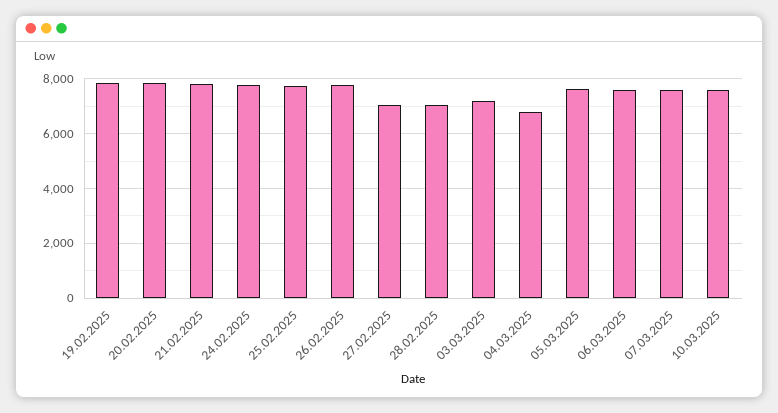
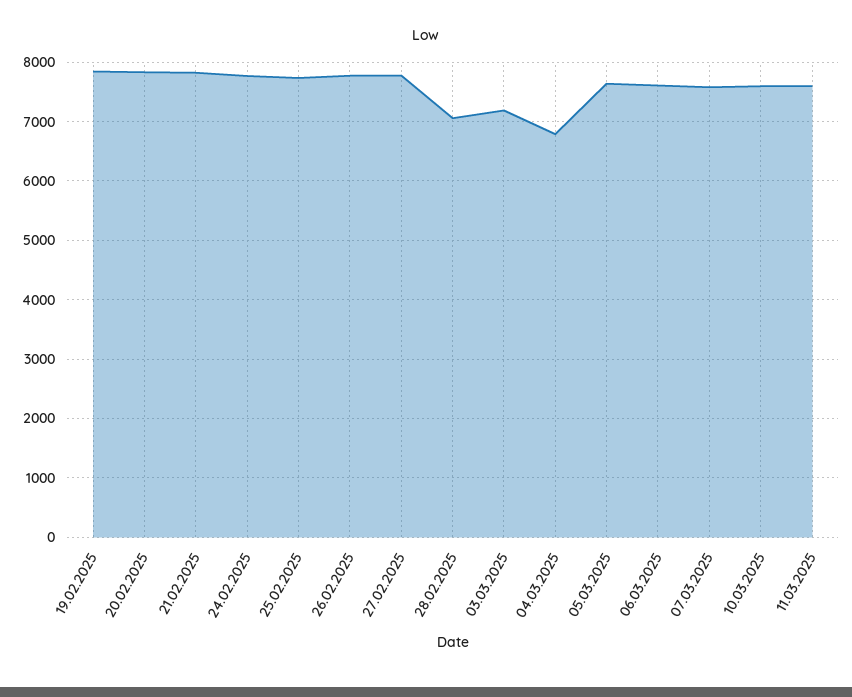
27.02.2025: 7000 -> 7800
11.03.2025: none -> 7600

